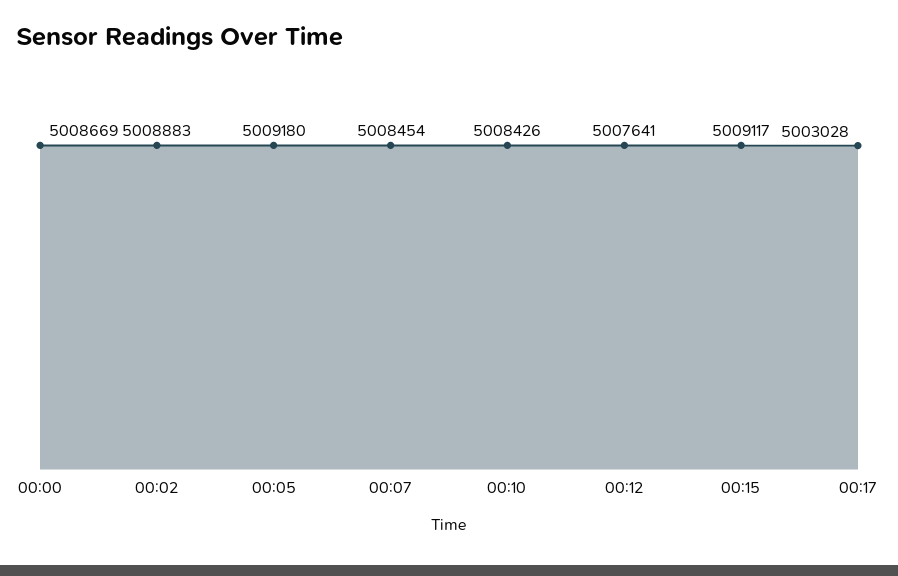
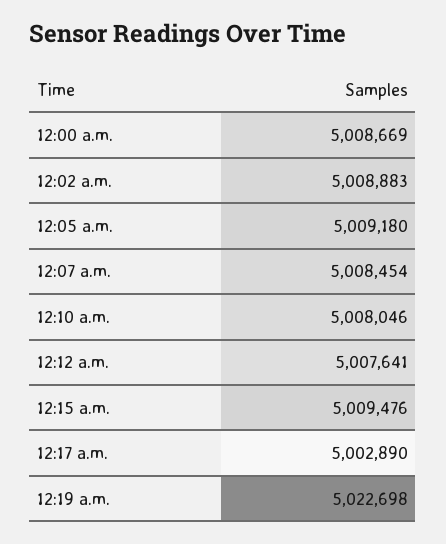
00:10: 5008426 -> 5008046
00:15: 5009117 -> 5009476
00:17: 5003028 -> 5002890
12:19 a.m.: none -> 5022698

